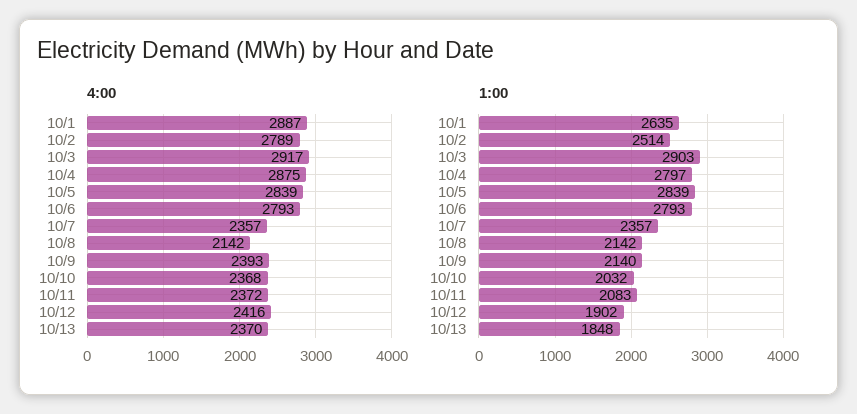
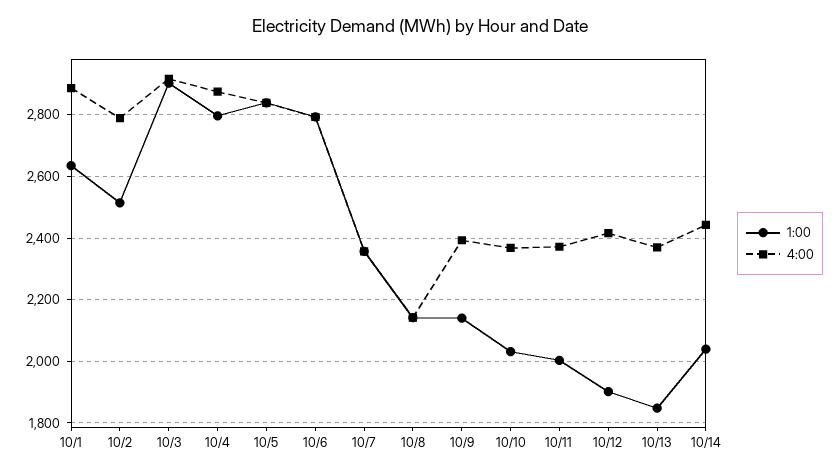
1:00, 10/11: 2083 -> 2000
1:00, 10/14: none -> 2040
4:00, 10/14: none -> 2440

